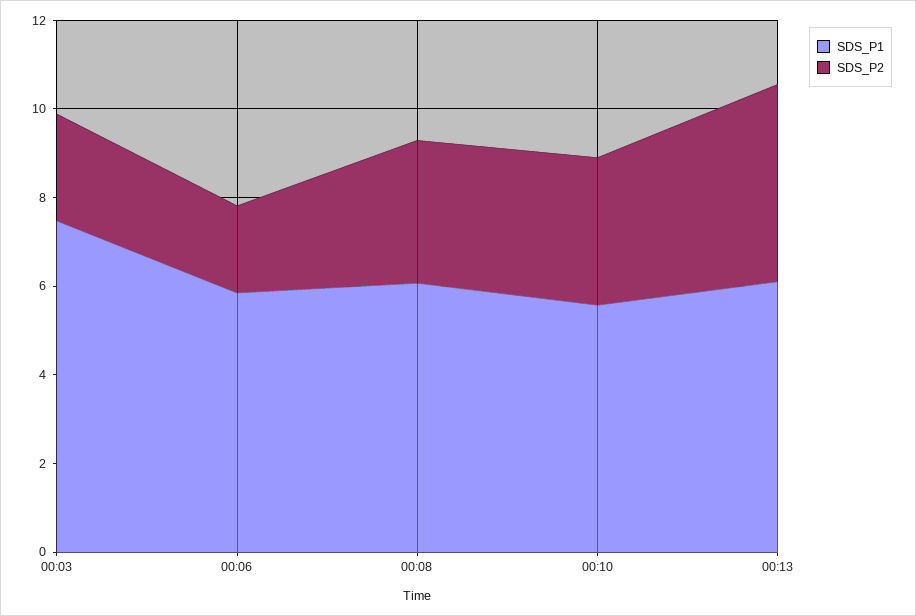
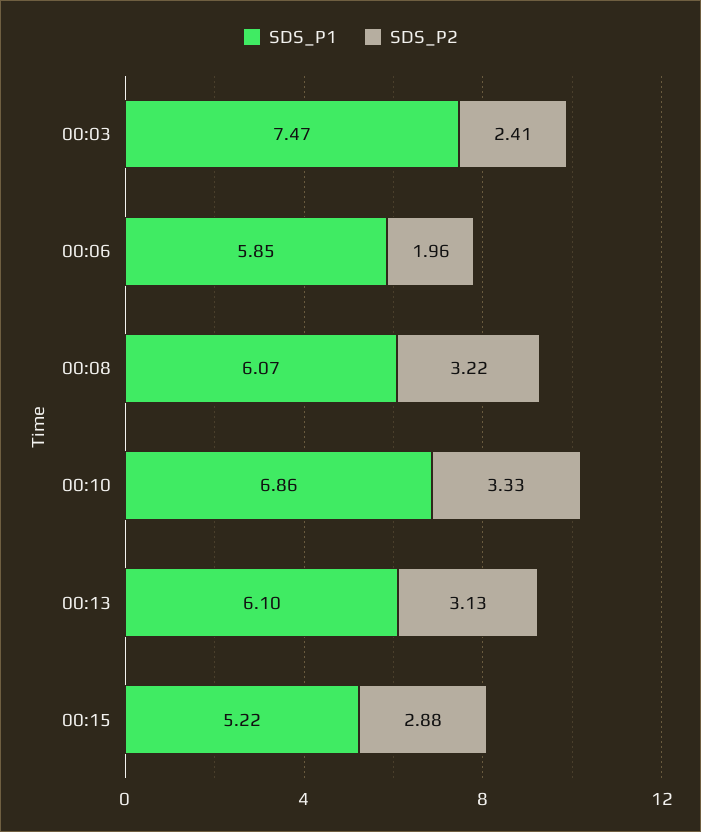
SDS_P1, 00:10: 5.5 -> 6.86
SDS_P2, 00:13: 4.5 -> 3.13
SDS_P1, 00:15: none -> 5.22
SDS_P2, 00:15: none -> 2.88

